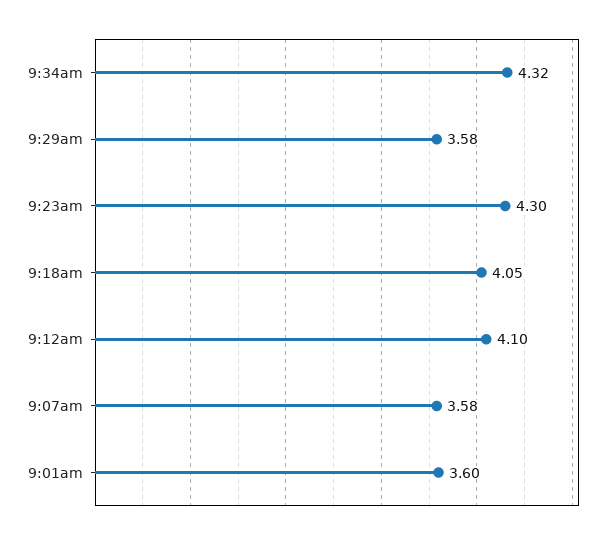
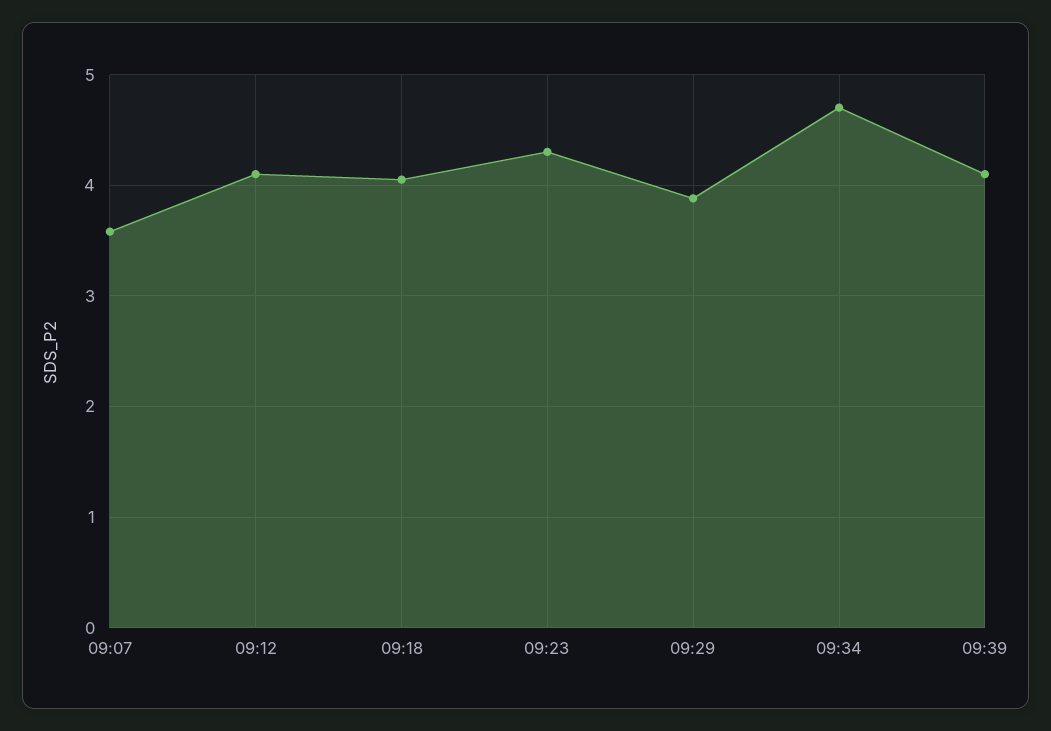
9:34am: 4.32 -> 4.7
9:29am: 3.58 -> 3.9
9:01am: 3.6 -> none
09:39: none -> 4.1

